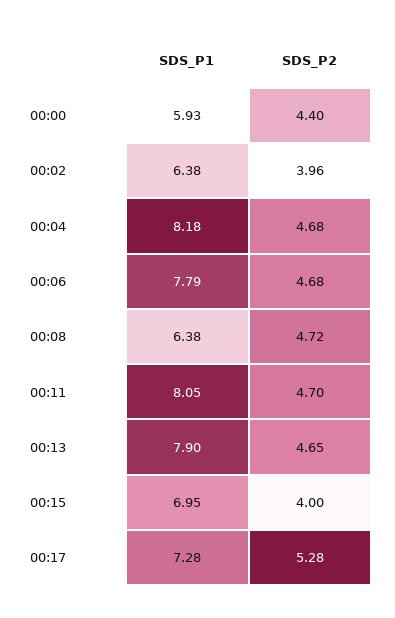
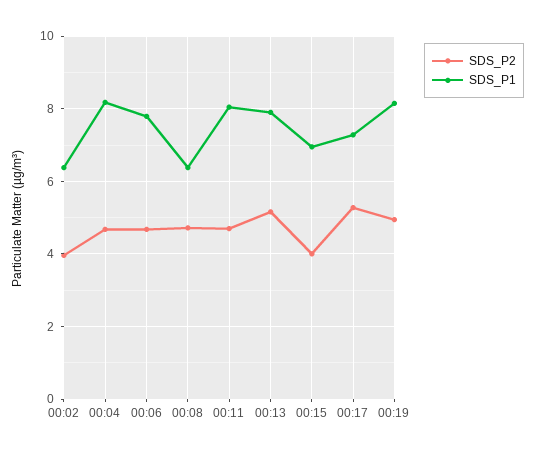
SDS_P1, 00:00: 5.93 -> none
SDS_P2, 00:00: 4.4 -> none
SDS_P2, 00:13: 4.65 -> 5.2
SDS_P2, 00:19: none -> 5
SDS_P1, 00:19: none -> 8.2

